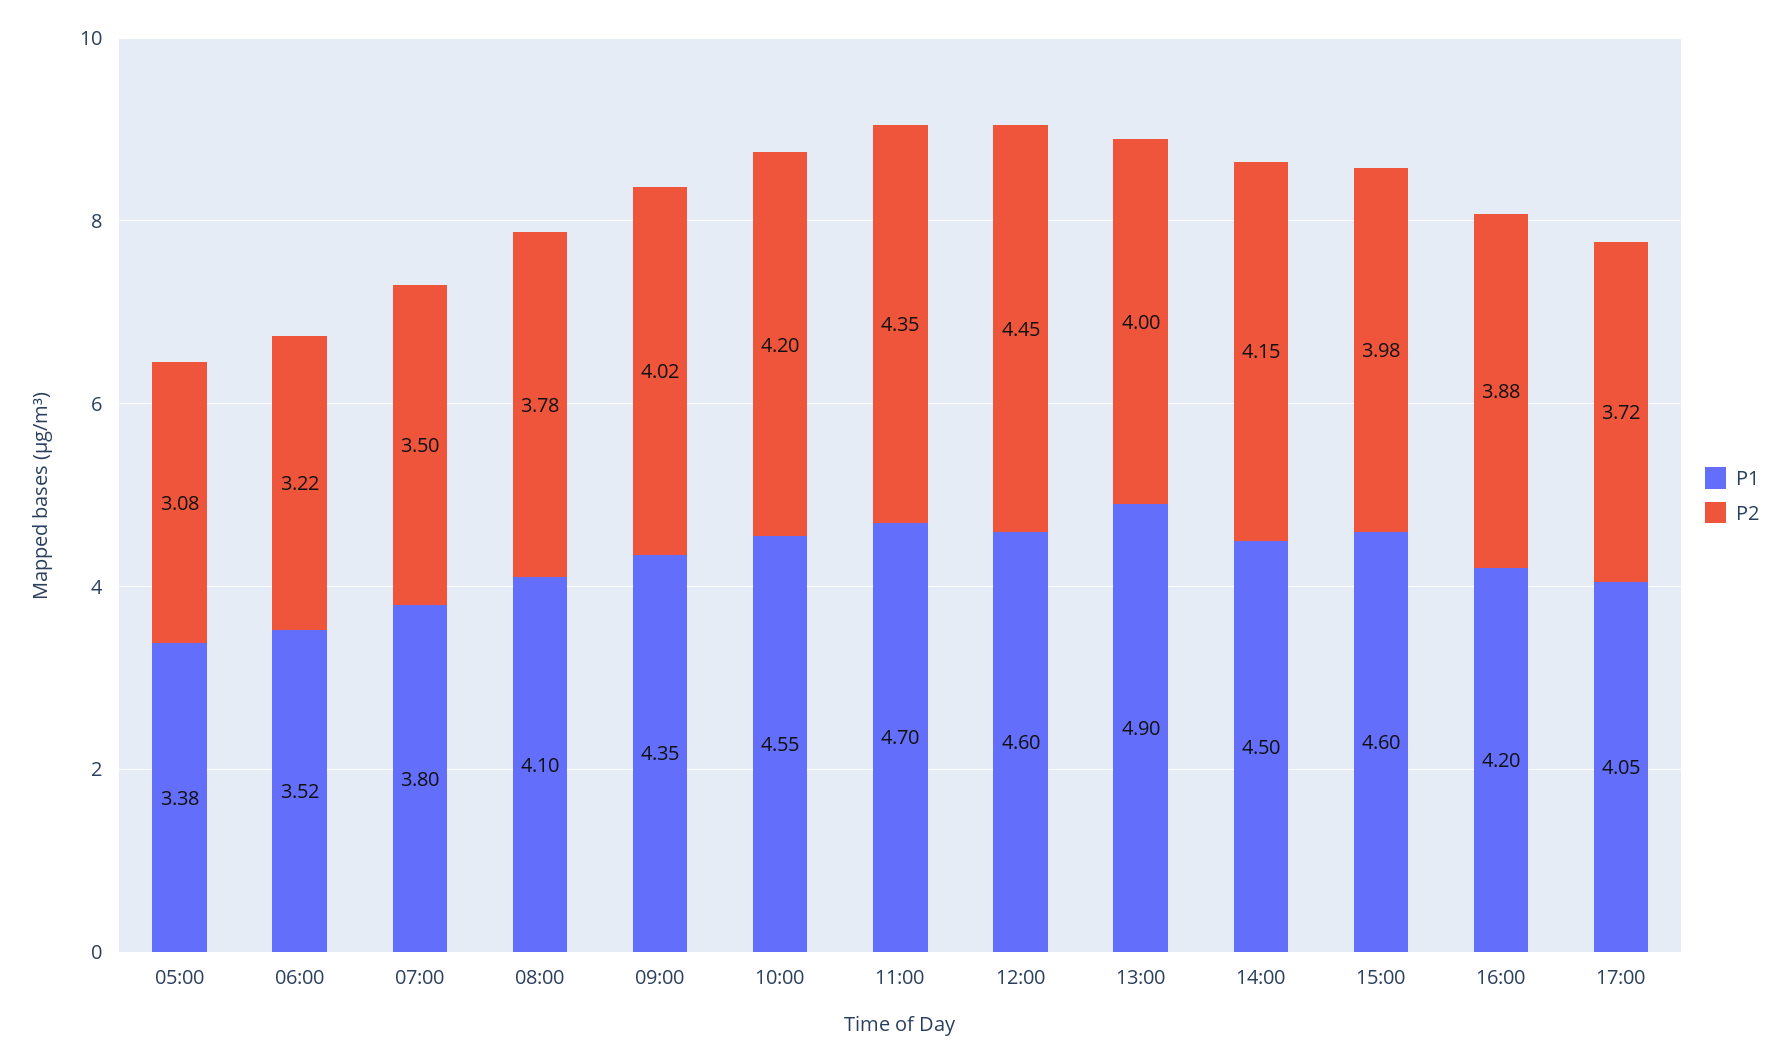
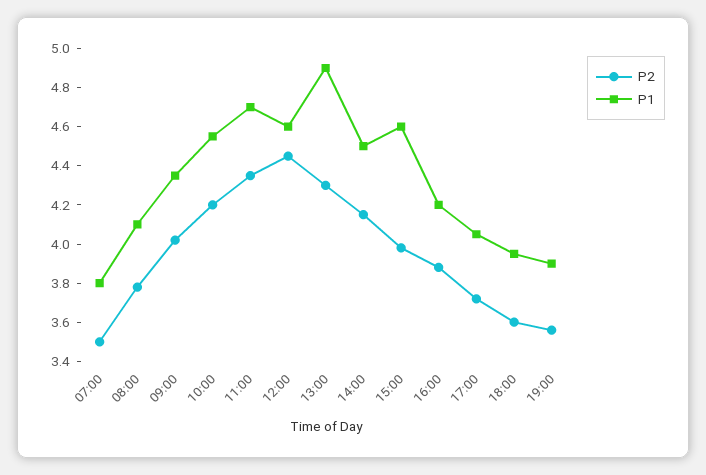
P1, 05:00: 3.38 -> none
P2, 05:00: 3.08 -> none
P1, 06:00: 3.52 -> none
P2, 06:00: 3.22 -> none
P2, 13:00: 4 -> 4.3
P2, 18:00: none -> 3.6
P1, 18:00: none -> 3.95
P2, 19:00: none -> 3.55
P1, 19:00: none -> 3.9

